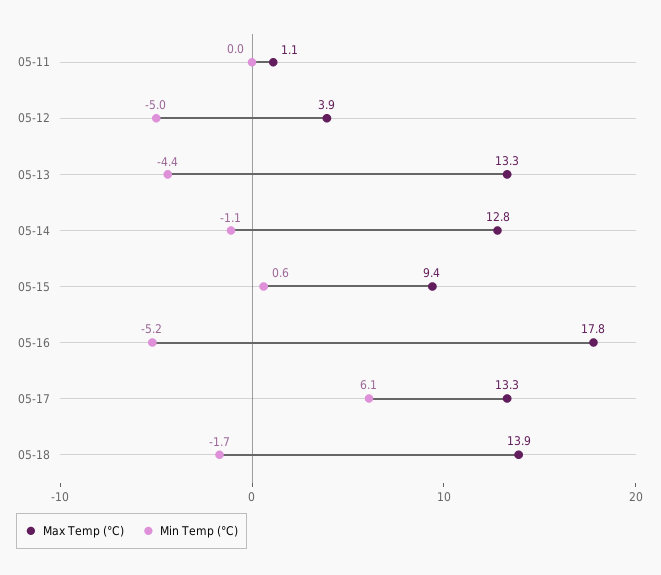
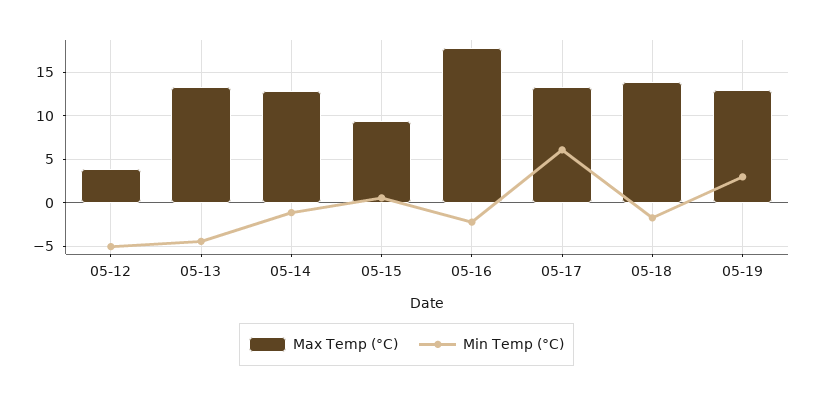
Max Temp (°C), 05-11: 1.1 -> none
Min Temp (°C), 05-11: 0 -> none
Min Temp (°C), 05-16: -5.2 -> -2
Max Temp (°C), 05-19: none -> 13
Min Temp (°C), 05-19: none -> 3

